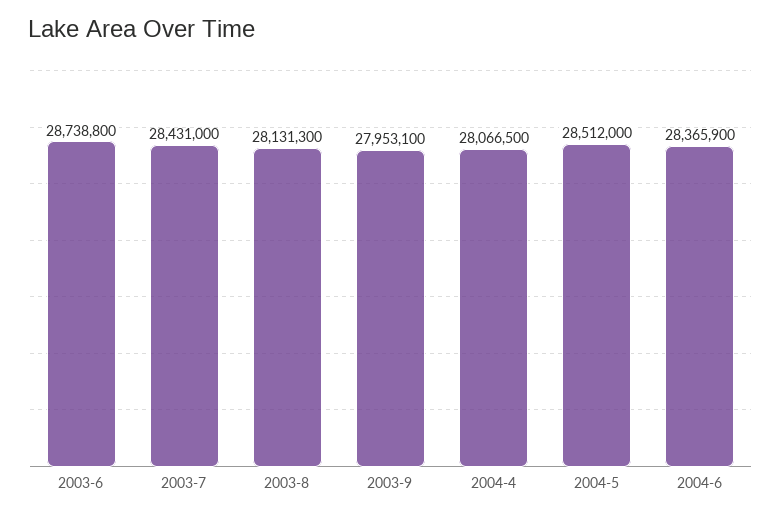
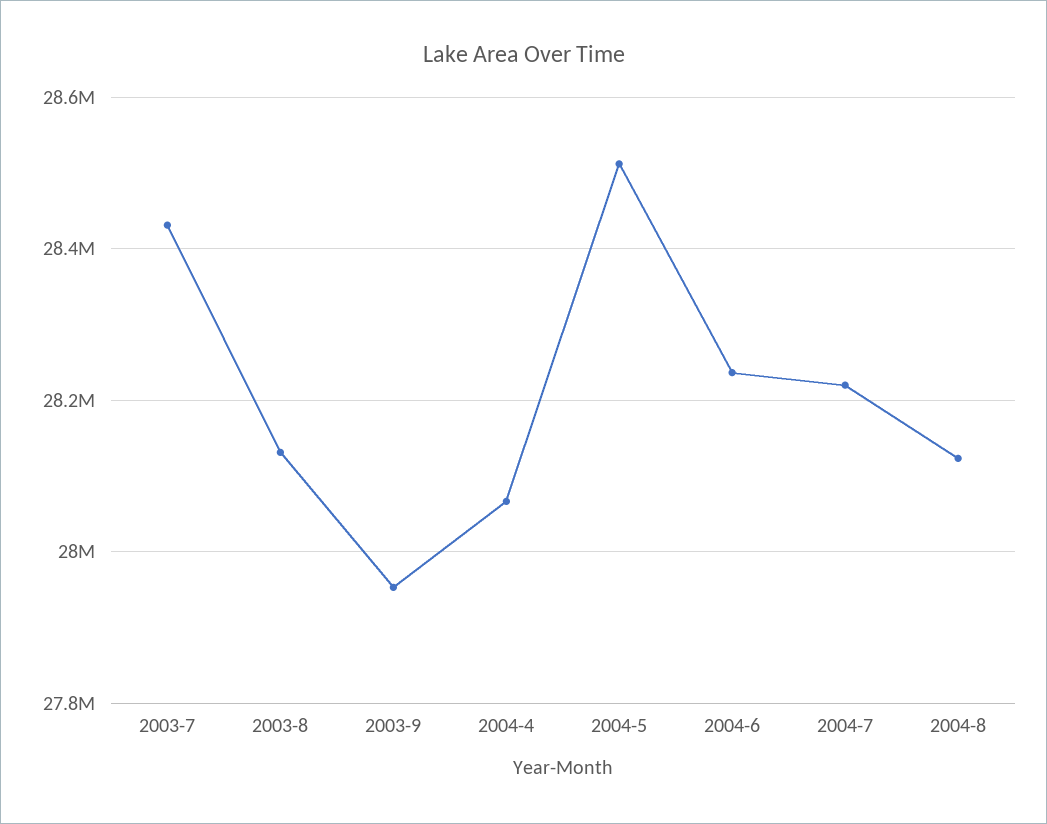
2003-6: 28738800 -> none
2004-6: 28365900 -> 28240000
2004-7: none -> 28220000
2004-8: none -> 28120000

